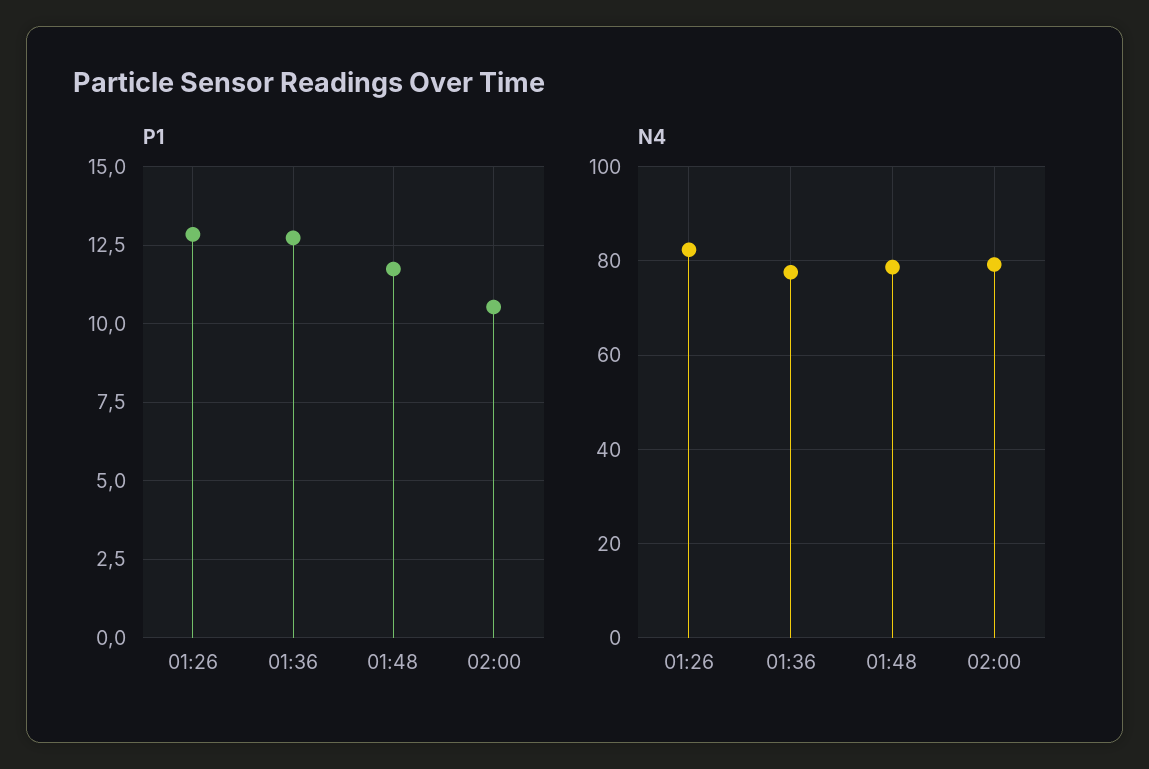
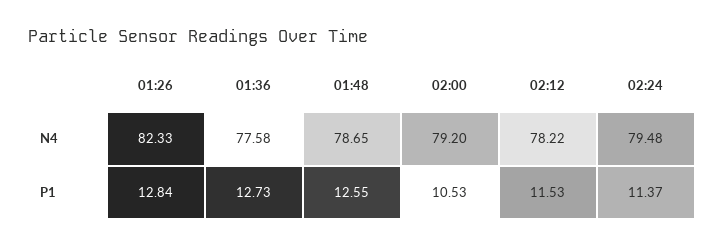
P1, 01:48: 11.75 -> 12.55
N4, 02:12: none -> 78.22
N4, 02:24: none -> 79.48
P1, 02:12: none -> 11.53
P1, 02:24: none -> 11.37

